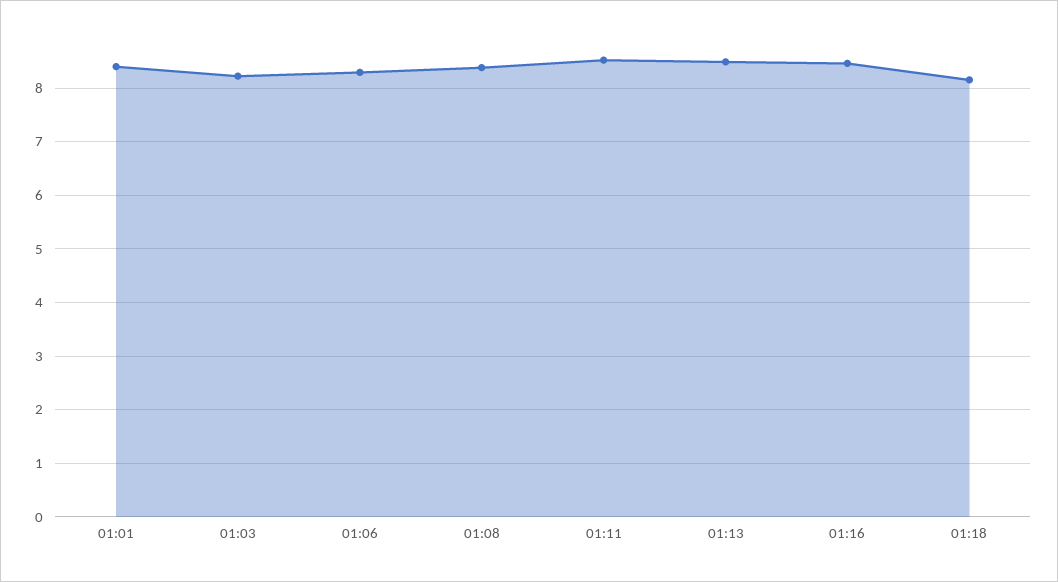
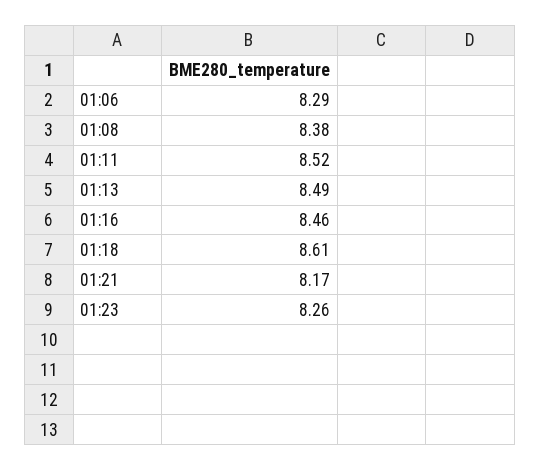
01:01: 8.4 -> none
01:03: 8.2 -> none
01:18: 8.2 -> 8.61
01:21: none -> 8.17
01:23: none -> 8.26

